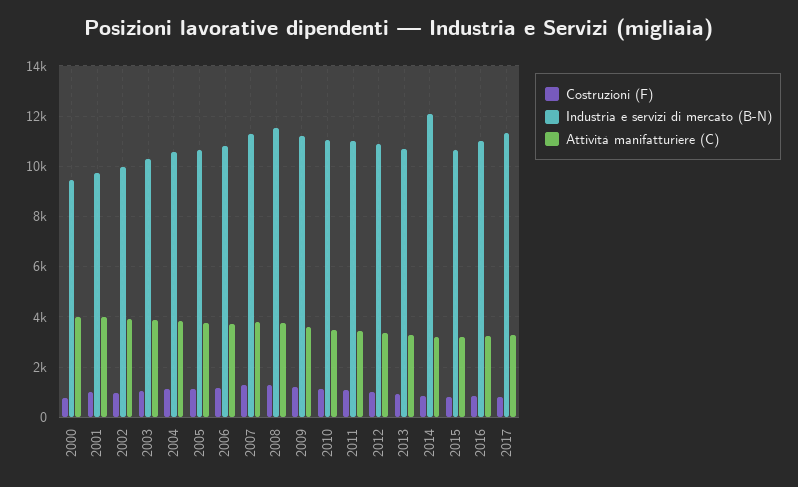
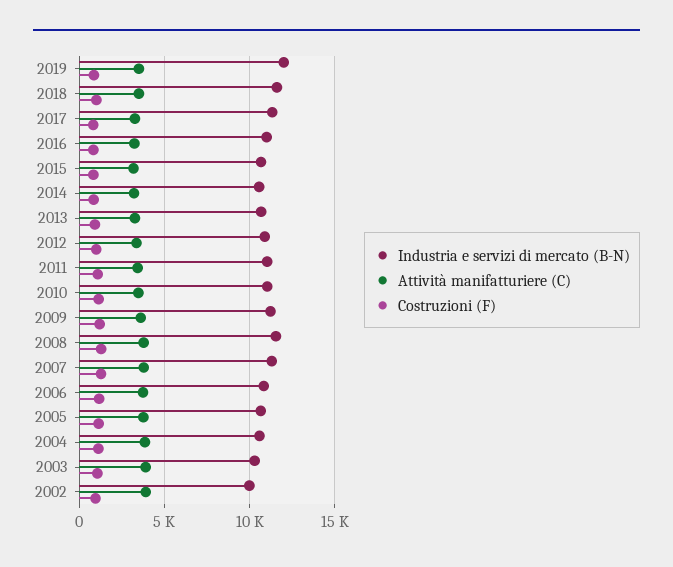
Costruzioni (F), 2000: 750 -> none
Industria e servizi di mercato (B-N), 2000: 9500 -> none
Attività manifatturiere (C), 2000: 4000 -> none
Costruzioni (F), 2001: 1000 -> none
Industria e servizi di mercato (B-N), 2001: 9750 -> none
Attività manifatturiere (C), 2001: 4000 -> none
Industria e servizi di mercato (B-N), 2014: 12000 -> 10500
Industria e servizi di mercato (B-N), 2019: none -> 12000
Attività manifatturiere (C), 2019: none -> 3500
Costruzioni (F), 2019: none -> 1000
Industria e servizi di mercato (B-N), 2018: none -> 11500
Attività manifatturiere (C), 2018: none -> 3500
Costruzioni (F), 2018: none -> 1000

